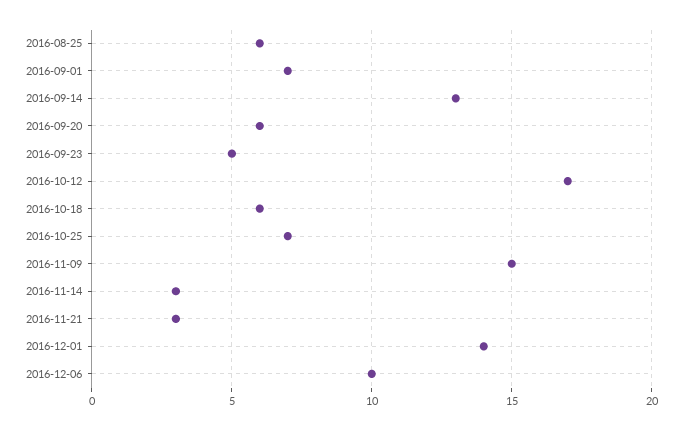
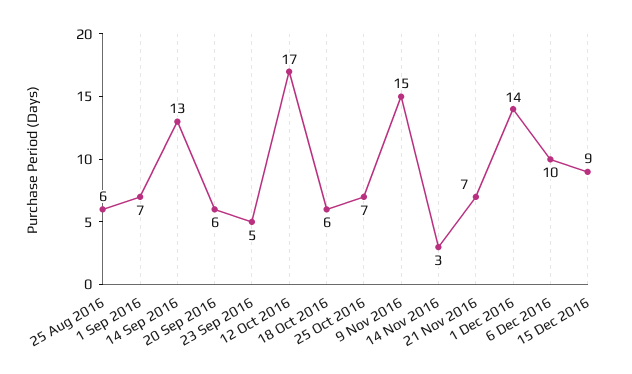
2016-11-21: 3 -> 7
15 Dec 2016: none -> 9

